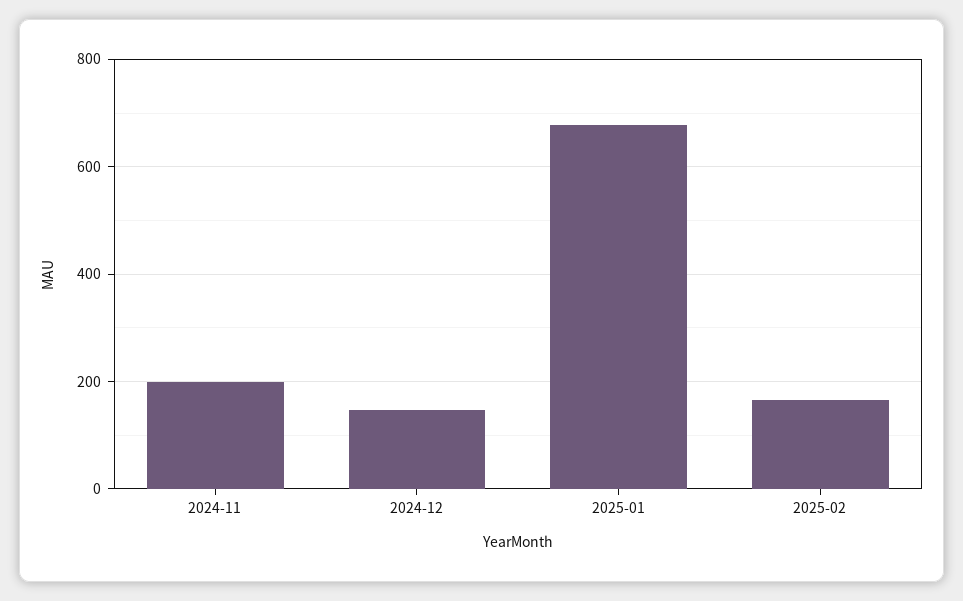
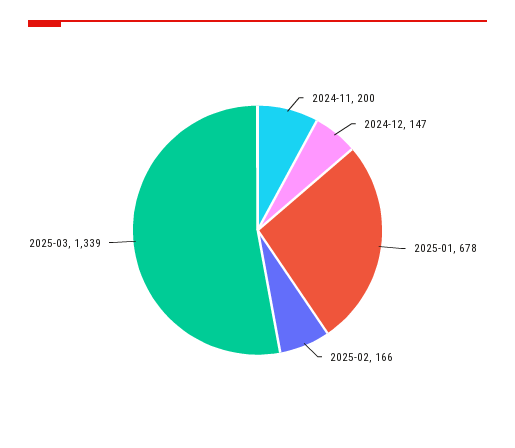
2025-03: none -> 1339

